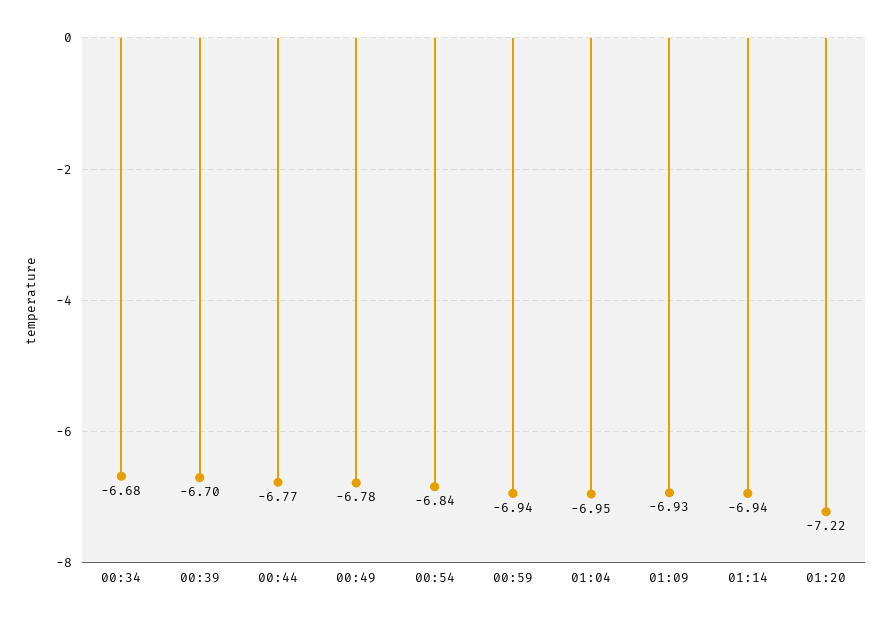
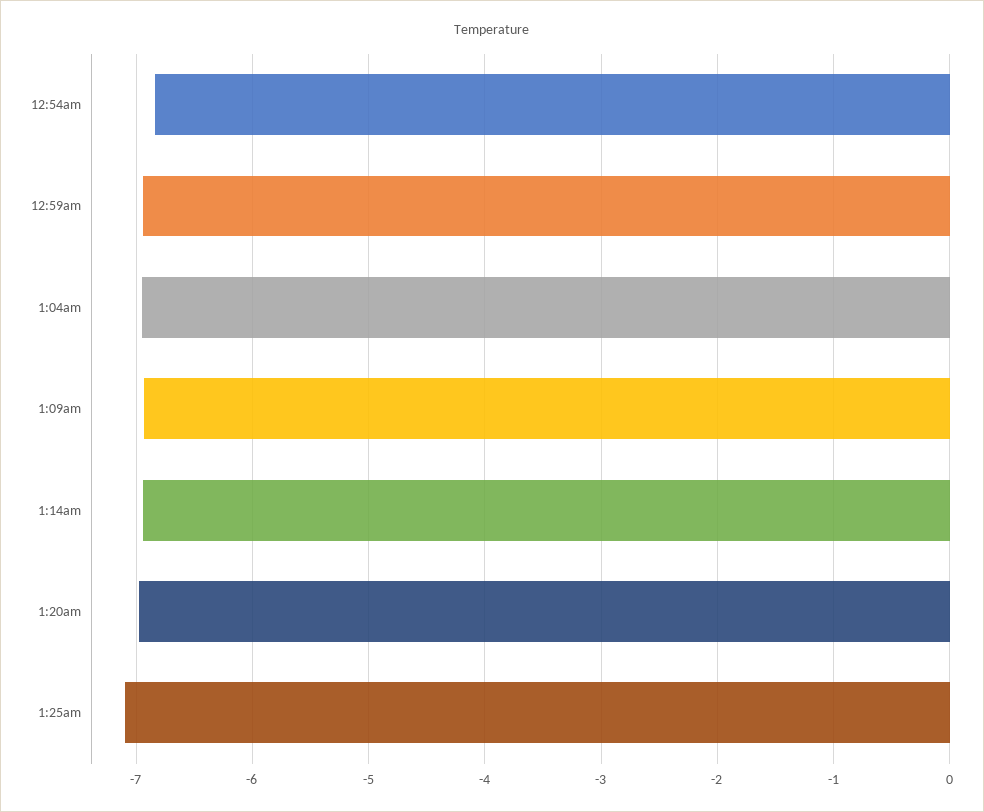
00:34: -6.68 -> none
00:39: -6.7 -> none
00:44: -6.77 -> none
00:49: -6.78 -> none
01:20: -7.22 -> -7
1:25am: none -> -7.1

